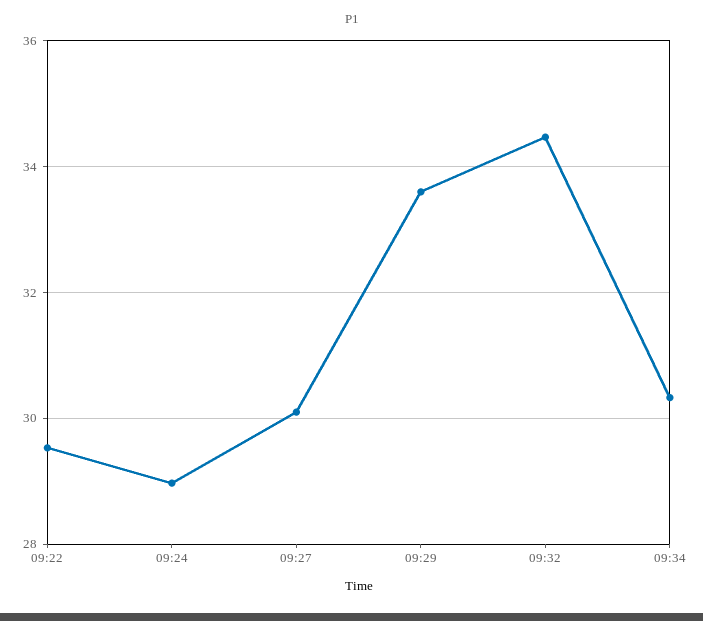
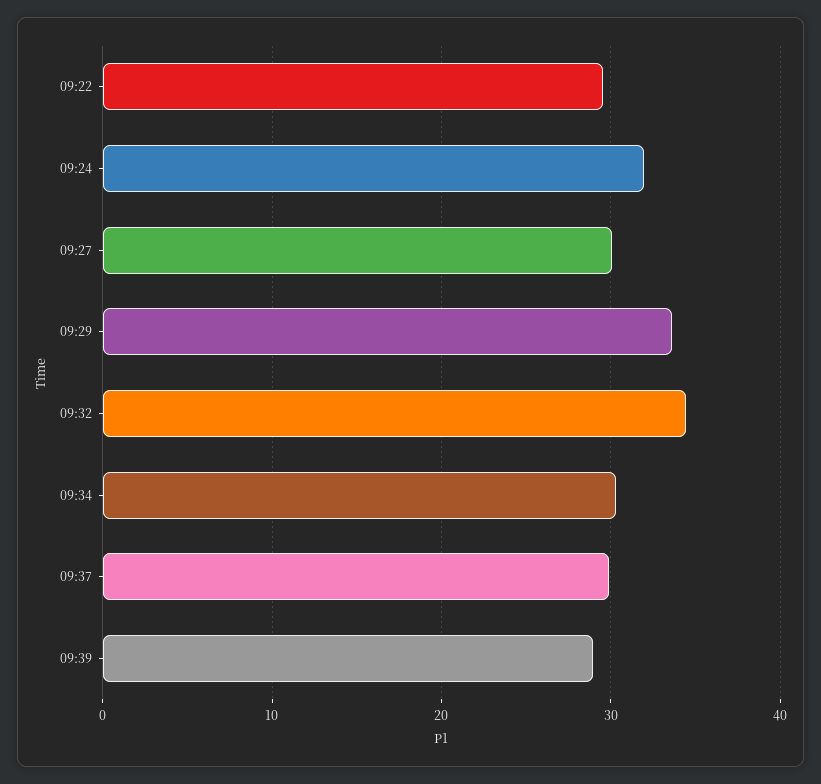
09:24: 29 -> 32
09:37: none -> 30
09:39: none -> 29

